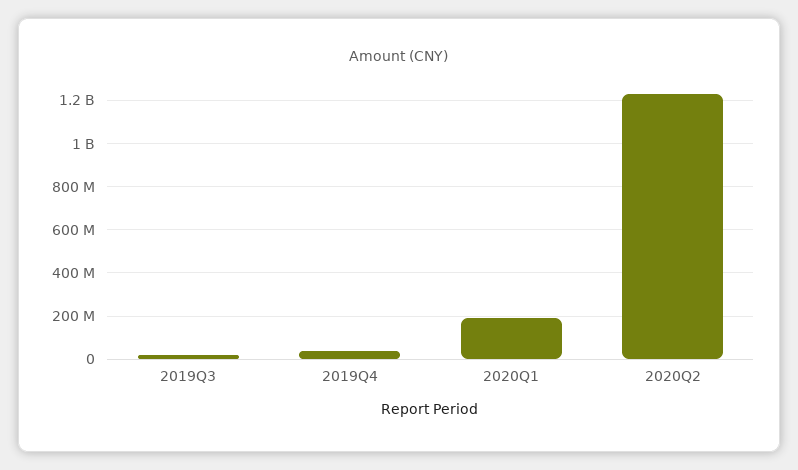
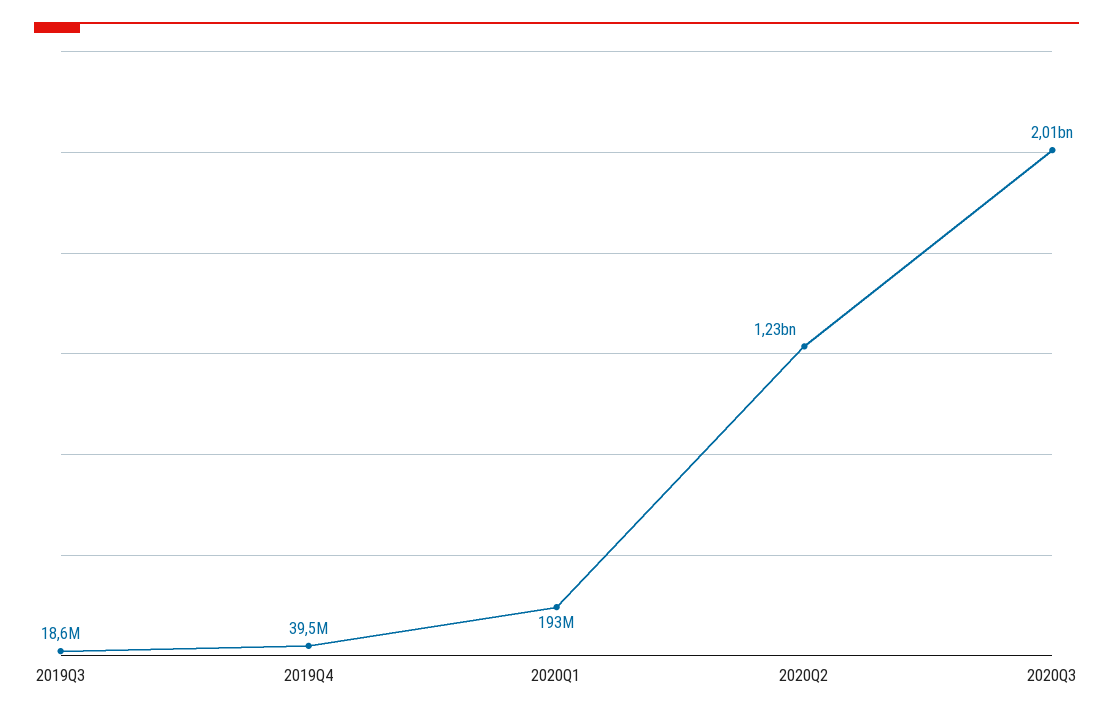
2020Q3: none -> 2010000000

